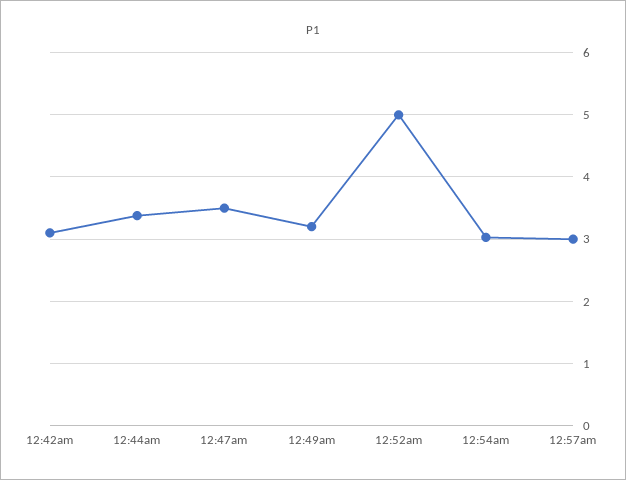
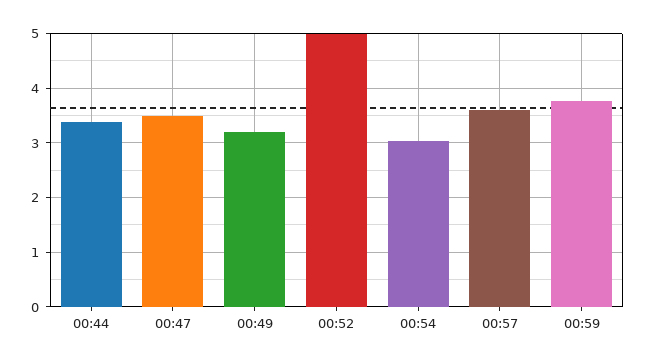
12:42am: 3.1 -> none
12:57am: 3 -> 3.6
00:59: none -> 3.8

